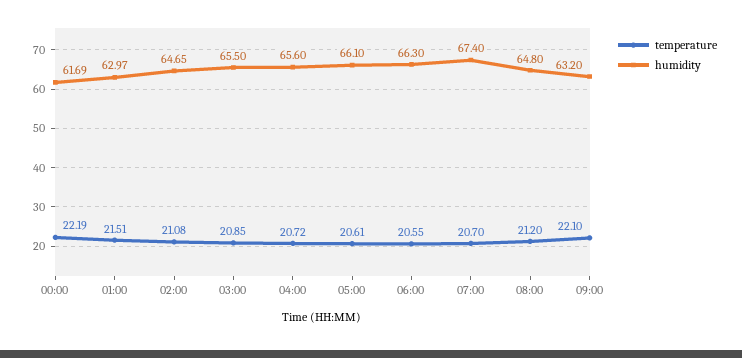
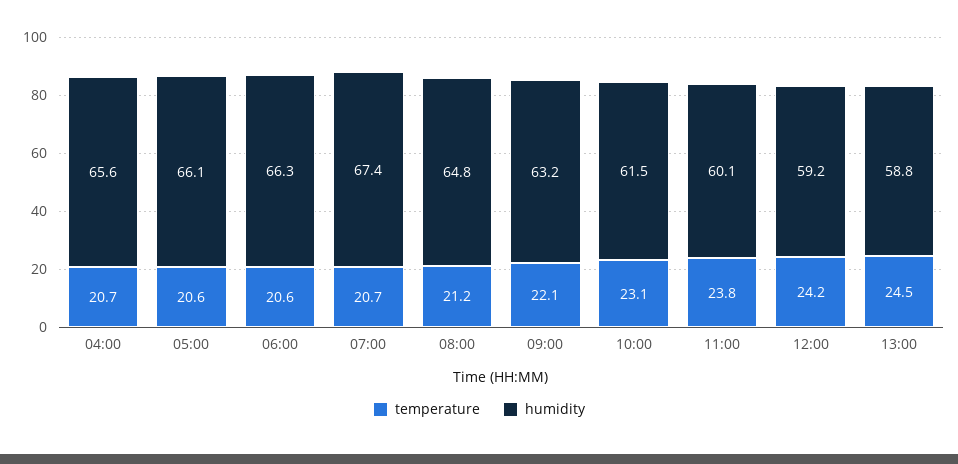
temperature, 00:00: 22.19 -> none
humidity, 00:00: 61.69 -> none
temperature, 01:00: 21.51 -> none
humidity, 01:00: 62.97 -> none
temperature, 02:00: 21.08 -> none
humidity, 02:00: 64.65 -> none
temperature, 03:00: 20.85 -> none
humidity, 03:00: 65.5 -> none
temperature, 10:00: none -> 23.1
humidity, 10:00: none -> 61.5
temperature, 11:00: none -> 23.8
humidity, 11:00: none -> 60.1
temperature, 12:00: none -> 24.2
humidity, 12:00: none -> 59.2
temperature, 13:00: none -> 24.5
humidity, 13:00: none -> 58.8

